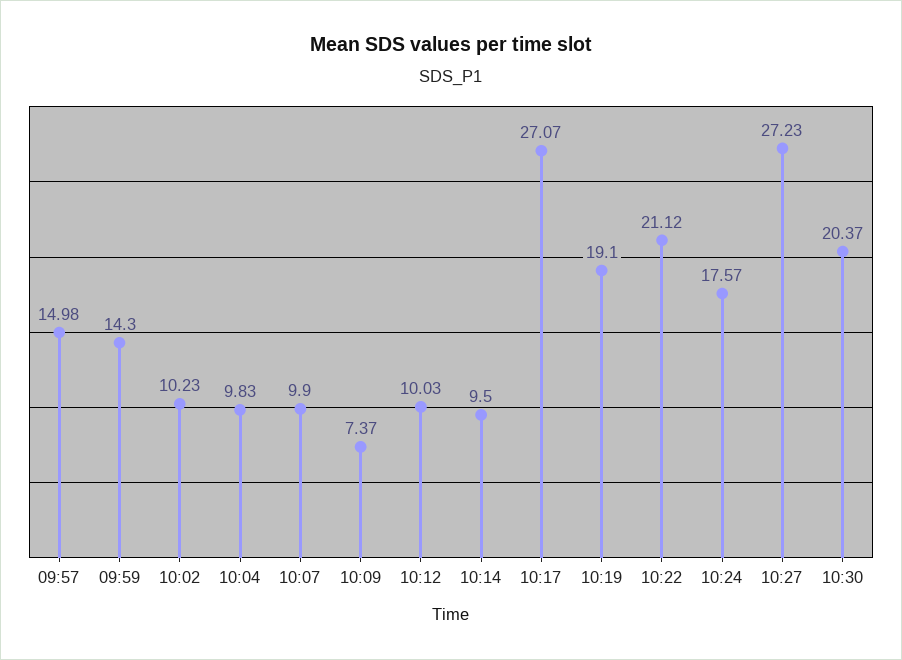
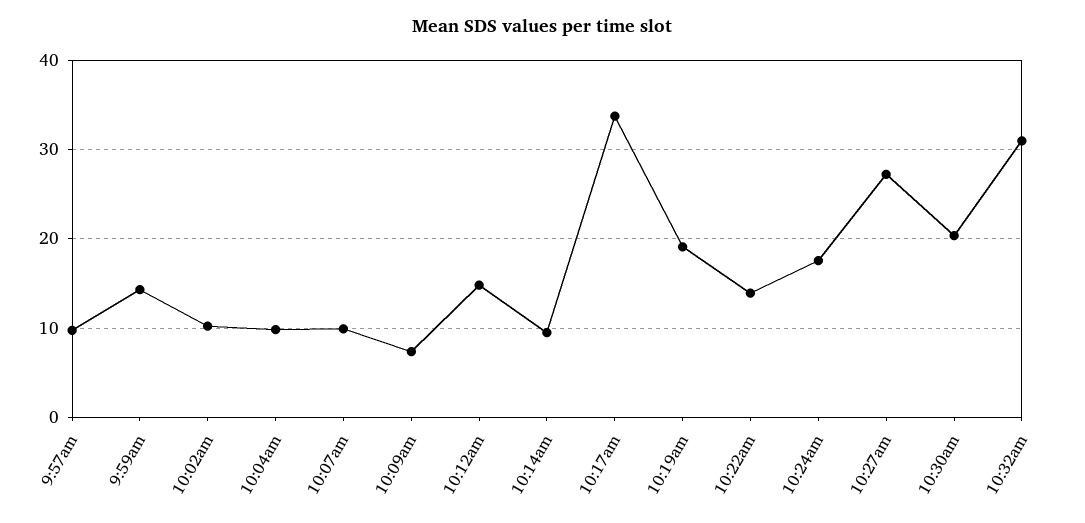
09:57: 14.98 -> 10
10:12: 10.03 -> 15
10:17: 27.07 -> 34
10:22: 21.12 -> 14
10:32am: none -> 31

